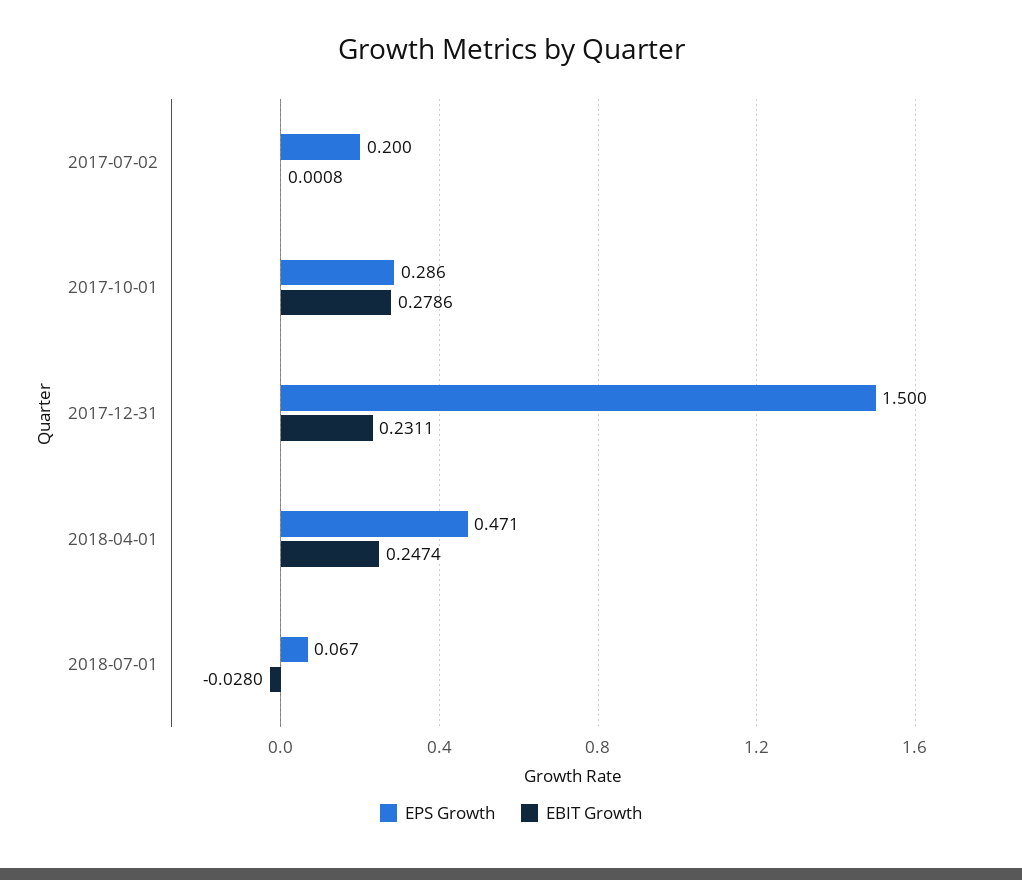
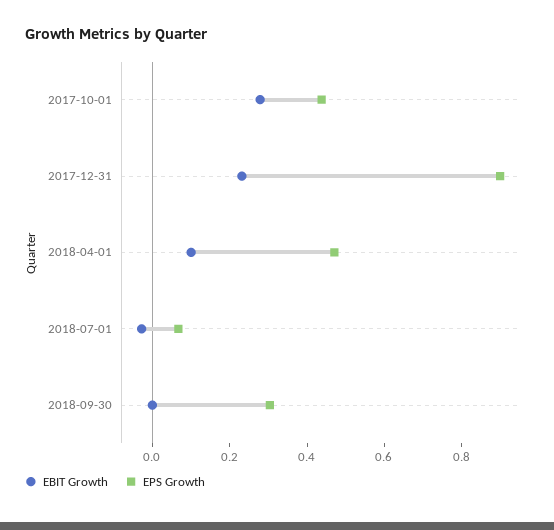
EPS Growth, 2017-07-02: 0.2 -> none
EBIT Growth, 2017-07-02: 0.0008 -> none
EPS Growth, 2017-10-01: 0.286 -> 0.45
EPS Growth, 2017-12-31: 1.5 -> 0.9
EBIT Growth, 2018-04-01: 0.2474 -> 0.1
EBIT Growth, 2018-09-30: none -> 0
EPS Growth, 2018-09-30: none -> 0.3

